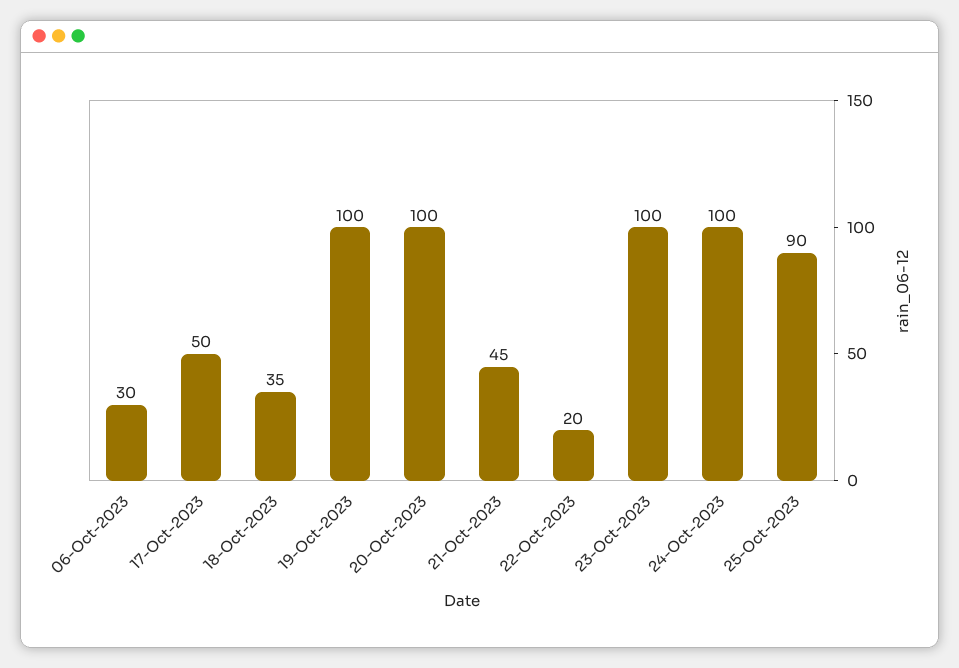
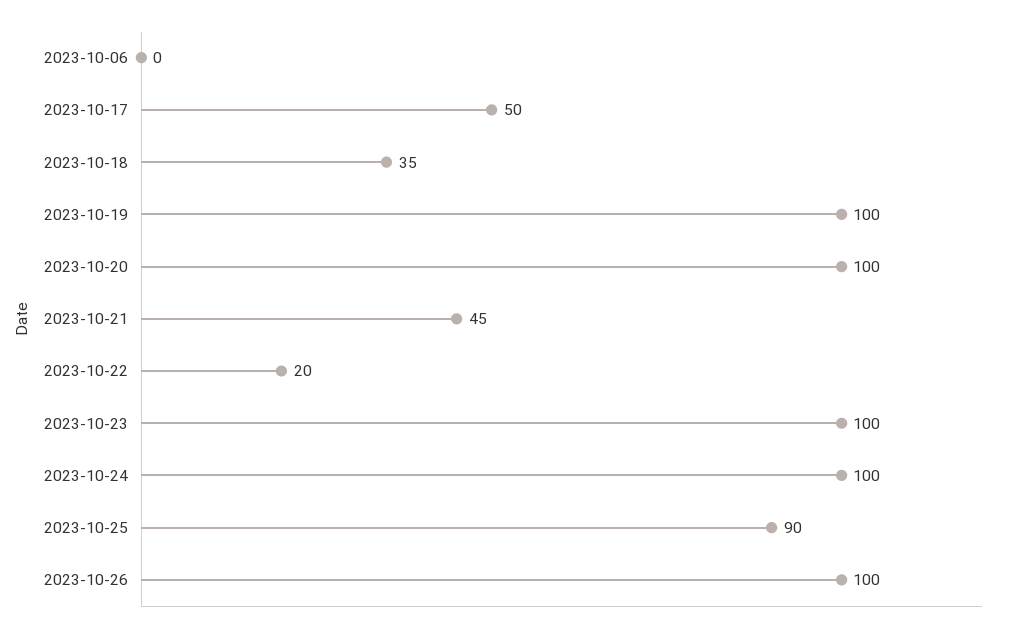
06-Oct-2023: 30 -> 0
2023-10-26: none -> 100

